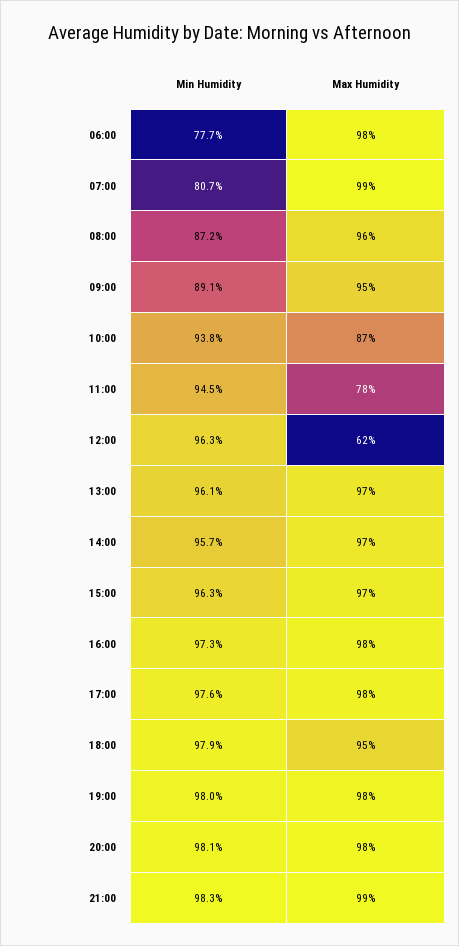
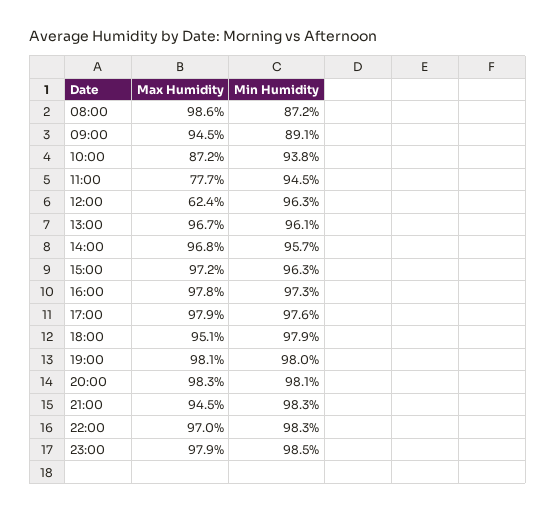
Min Humidity, 06:00: 77.7 -> none
Max Humidity, 06:00: 98 -> none
Min Humidity, 07:00: 80.7 -> none
Max Humidity, 07:00: 99 -> none
Max Humidity, 08:00: 96 -> 98.6
Max Humidity, 21:00: 99 -> 94.5
Max Humidity, 22:00: none -> 97
Min Humidity, 22:00: none -> 98.3
Max Humidity, 23:00: none -> 97.9
Min Humidity, 23:00: none -> 98.5

